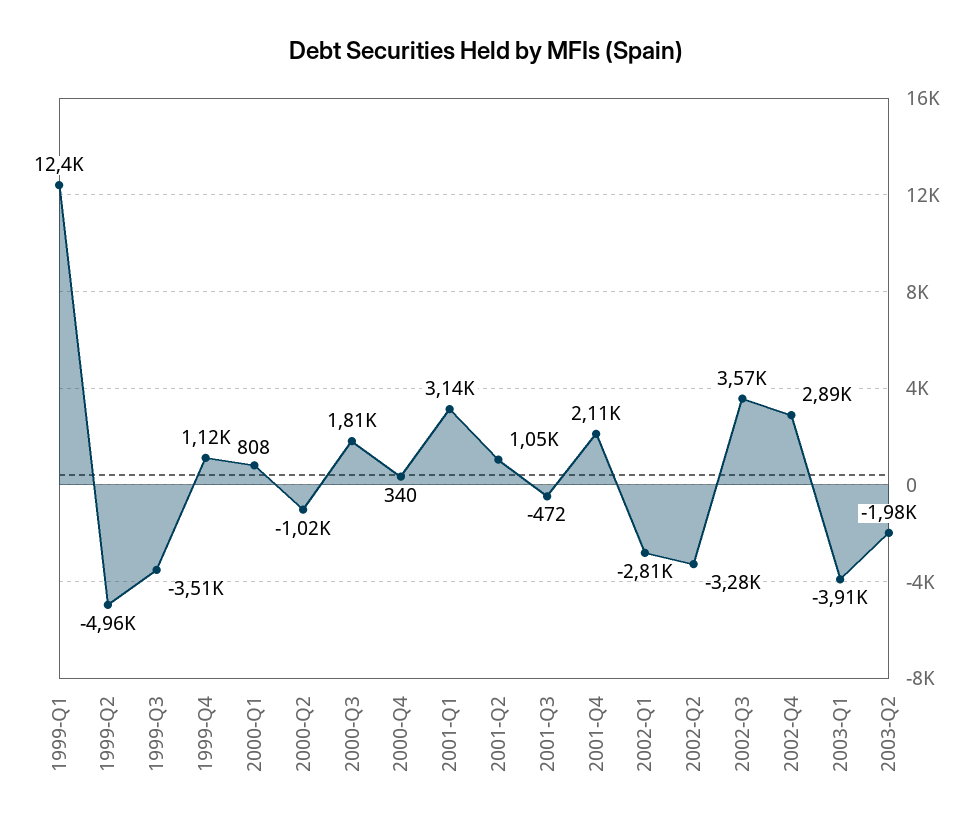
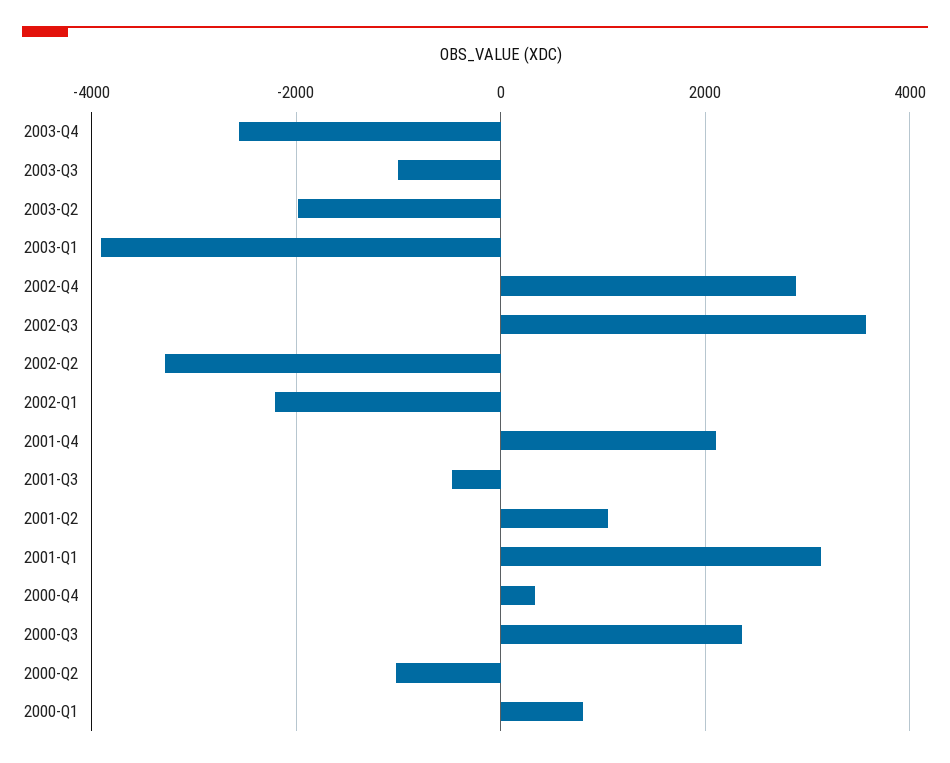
1999-Q1: 12400 -> none
1999-Q2: -4960 -> none
1999-Q3: -3510 -> none
1999-Q4: 1120 -> none
2000-Q3: 1810 -> 2400
2002-Q1: -2810 -> -2200
2003-Q4: none -> -2600
2003-Q3: none -> -1000

